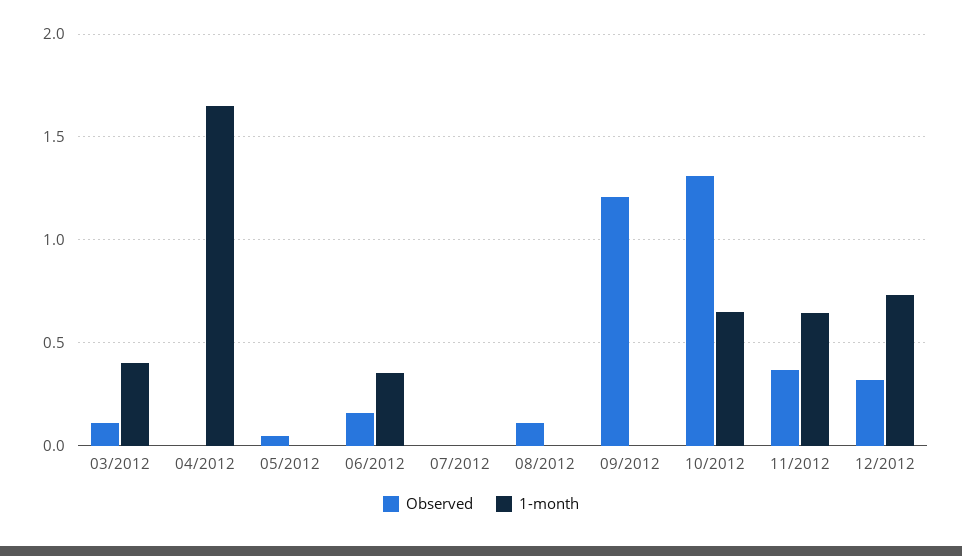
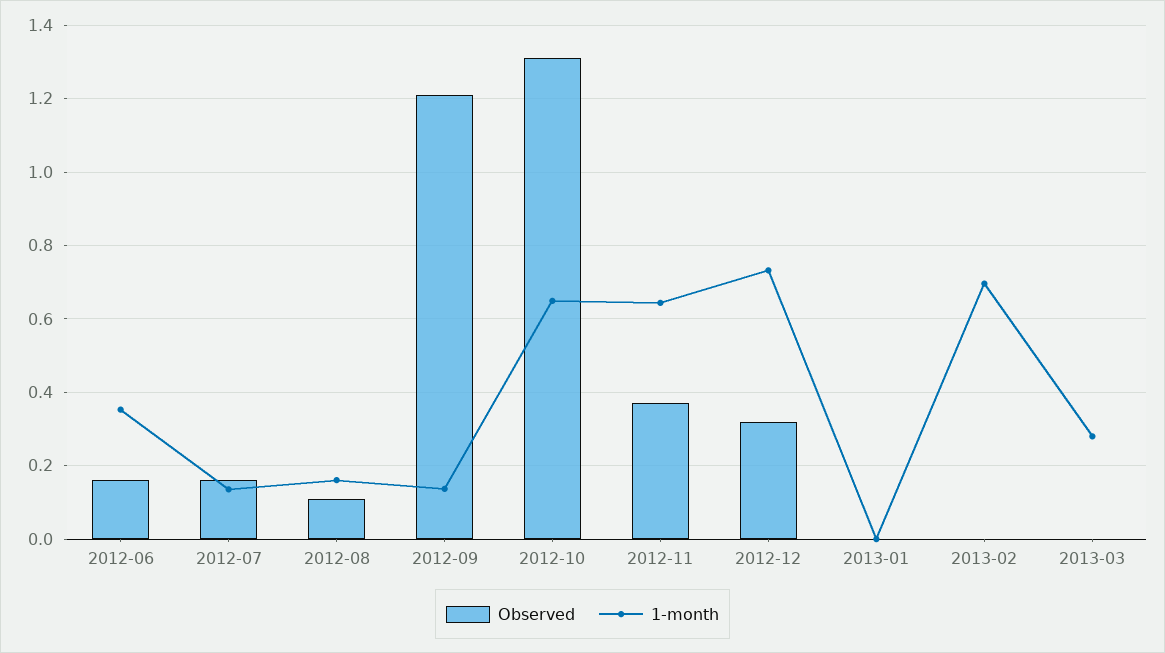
Observed, 03/2012: 0.1 -> none
1-month, 03/2012: 0.4 -> none
Observed, 04/2012: 0 -> none
1-month, 04/2012: 1.65 -> none
Observed, 05/2012: 0.05 -> none
1-month, 05/2012: 0 -> none
Observed, 07/2012: 0 -> 0.16
1-month, 07/2012: 0 -> 0.14
1-month, 08/2012: 0 -> 0.16
1-month, 09/2012: 0 -> 0.14
Observed, 2013-01: none -> 0
1-month, 2013-01: none -> 0
Observed, 2013-02: none -> 0
1-month, 2013-02: none -> 0.7
Observed, 2013-03: none -> 0
1-month, 2013-03: none -> 0.28

